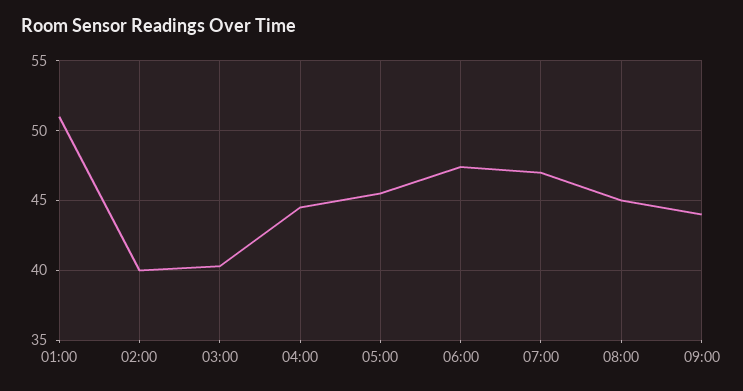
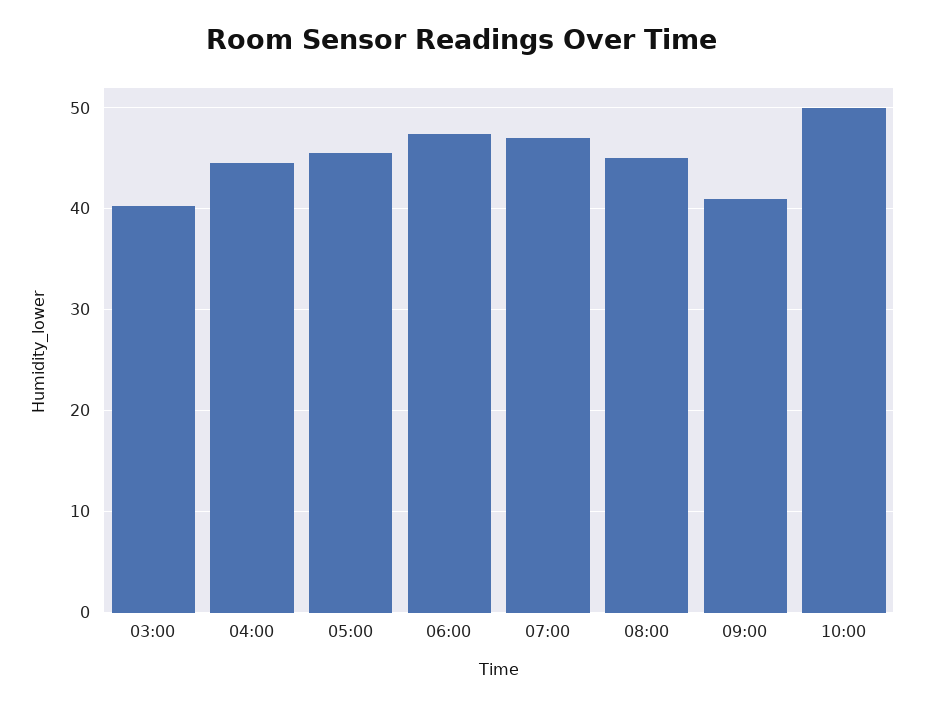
01:00: 51 -> none
02:00: 40 -> none
09:00: 44 -> 41
10:00: none -> 50

